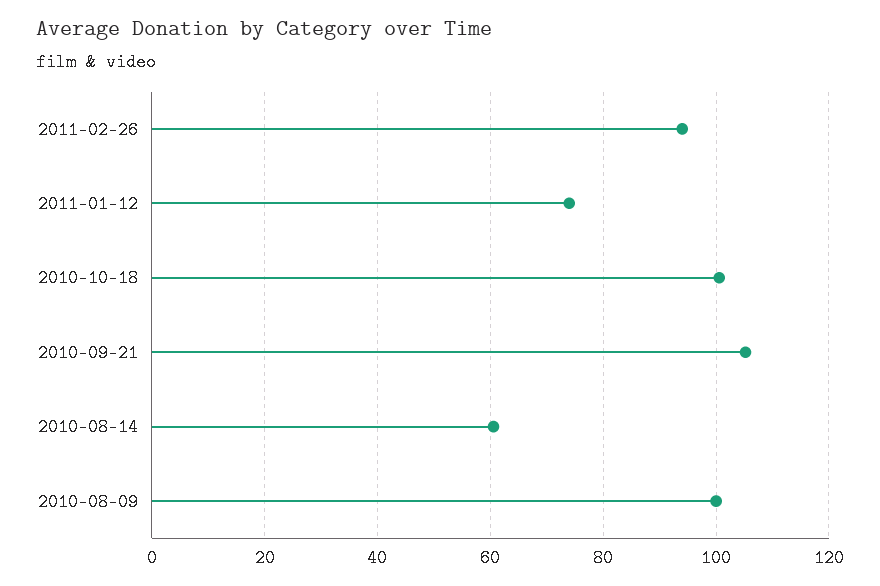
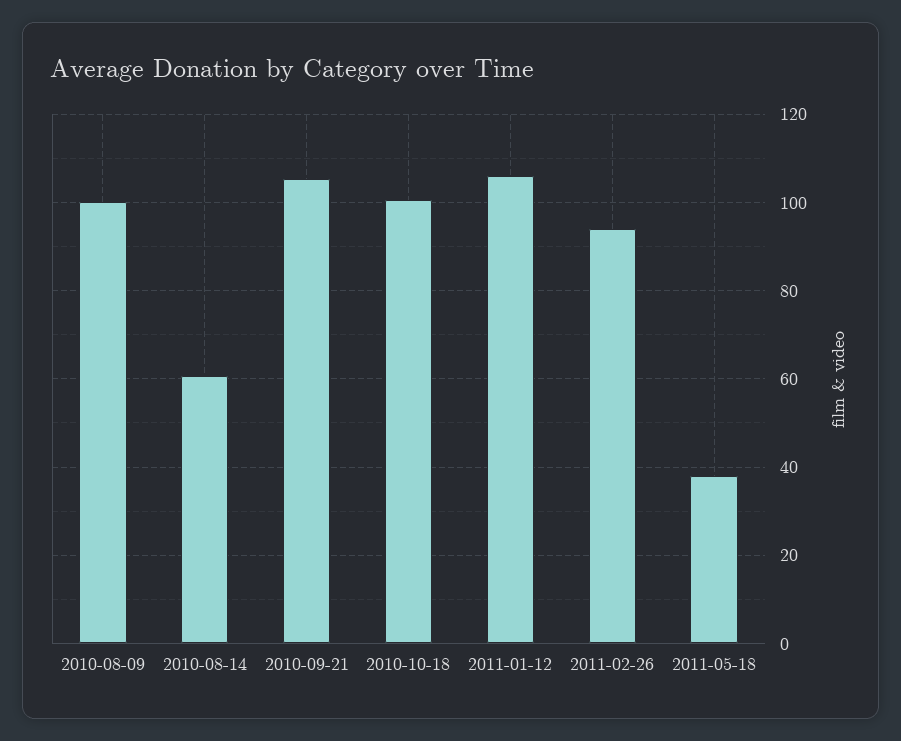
2011-01-12: 74 -> 106
2011-05-18: none -> 38

